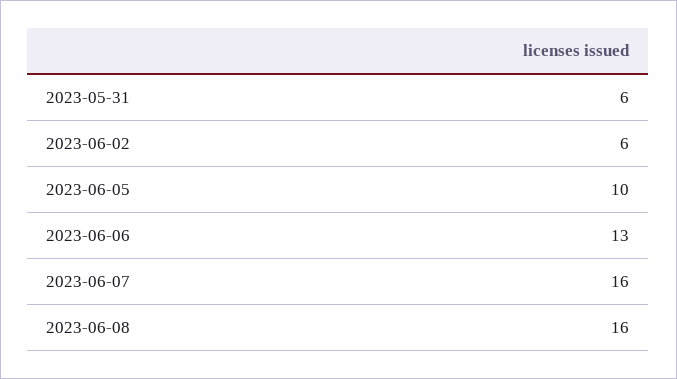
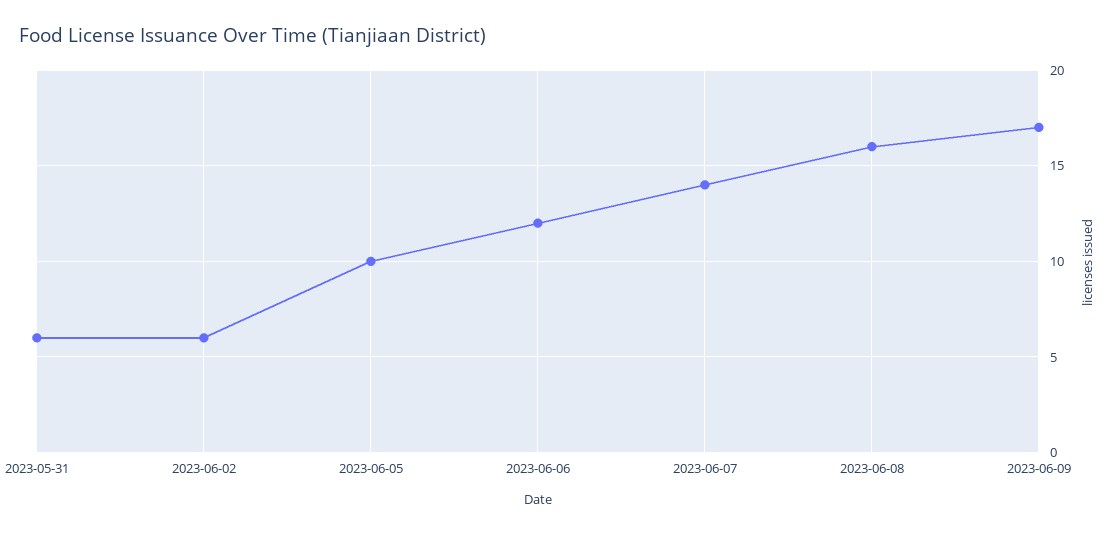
2023-06-06: 13 -> 12
2023-06-07: 16 -> 14
2023-06-09: none -> 17

